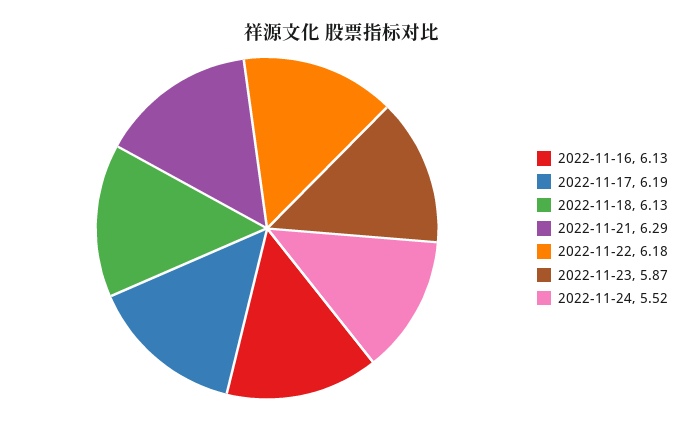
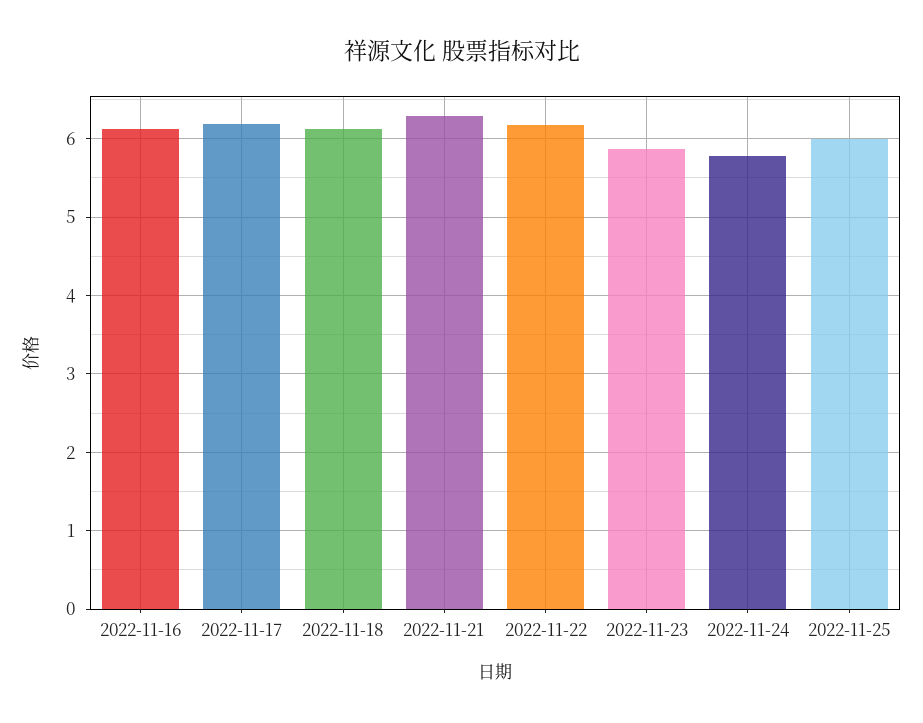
2022-11-24: 5.52 -> 5.8
2022-11-25: none -> 6

